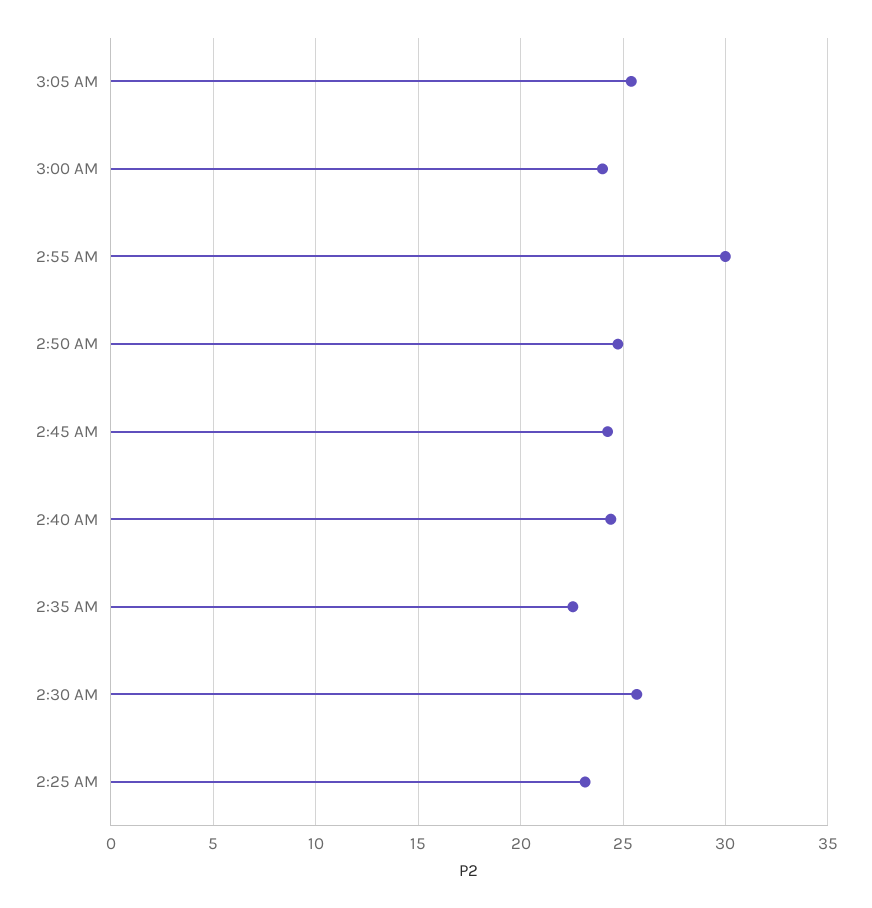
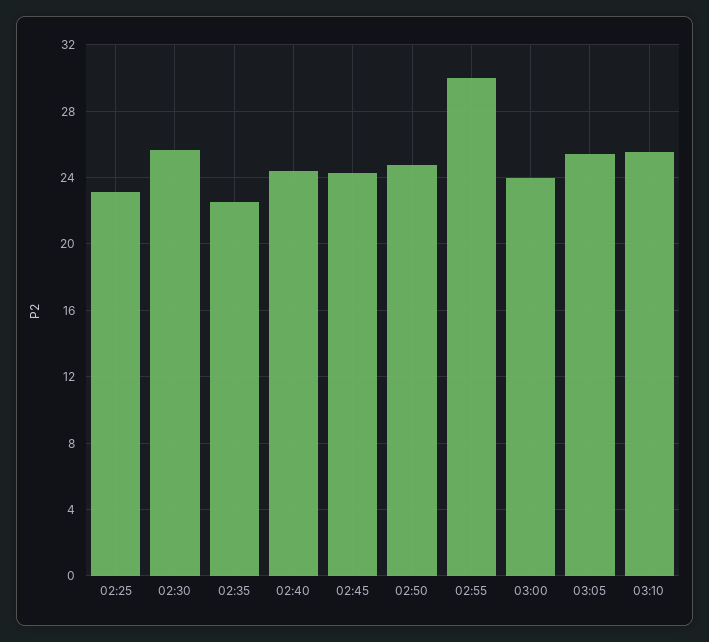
03:10: none -> 25.5

